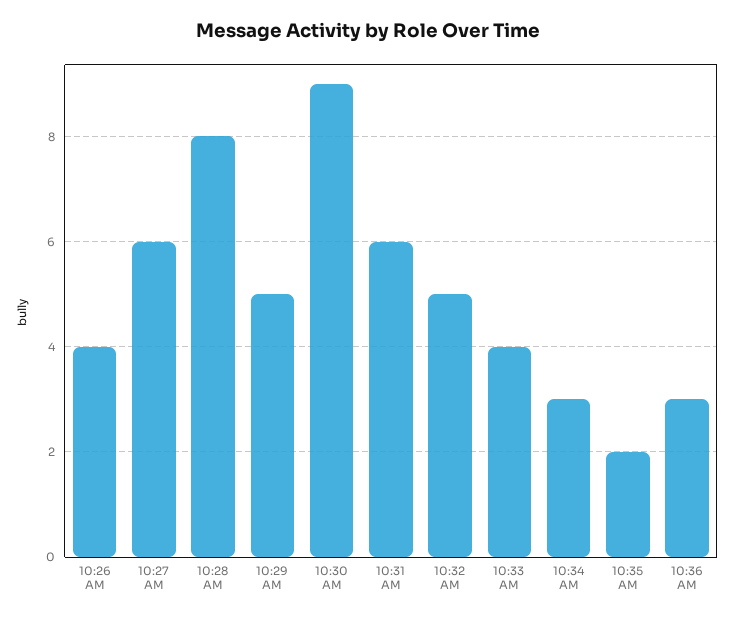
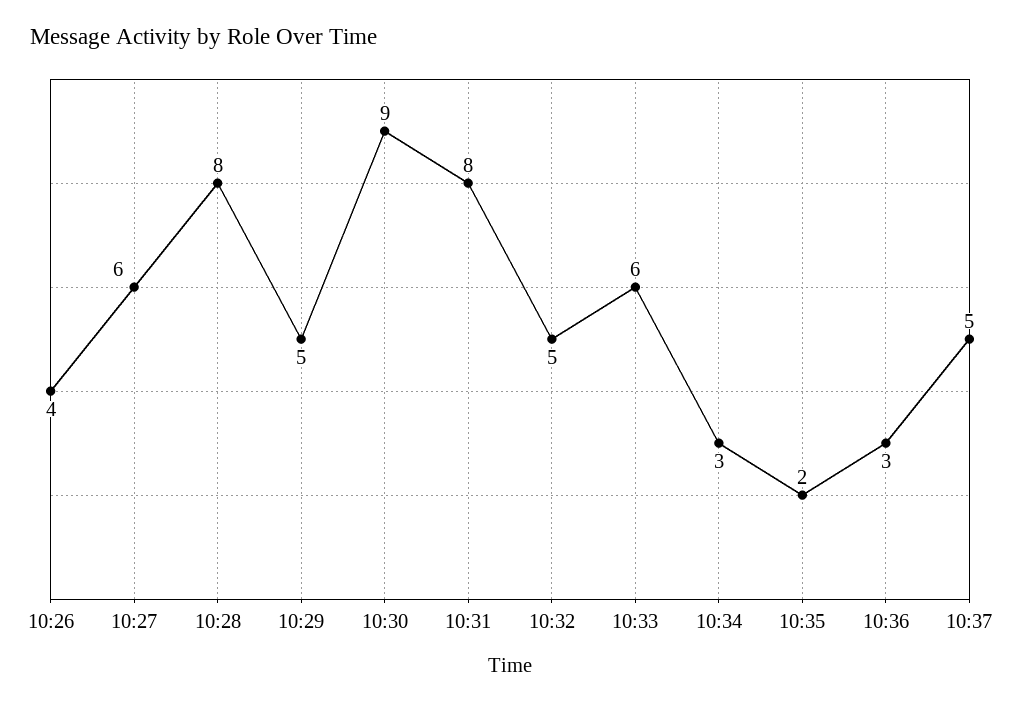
10:31 AM: 6 -> 8
10:33 AM: 4 -> 6
10:37: none -> 5

